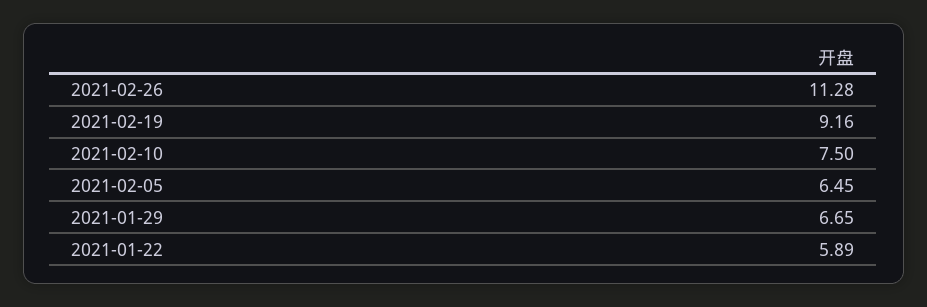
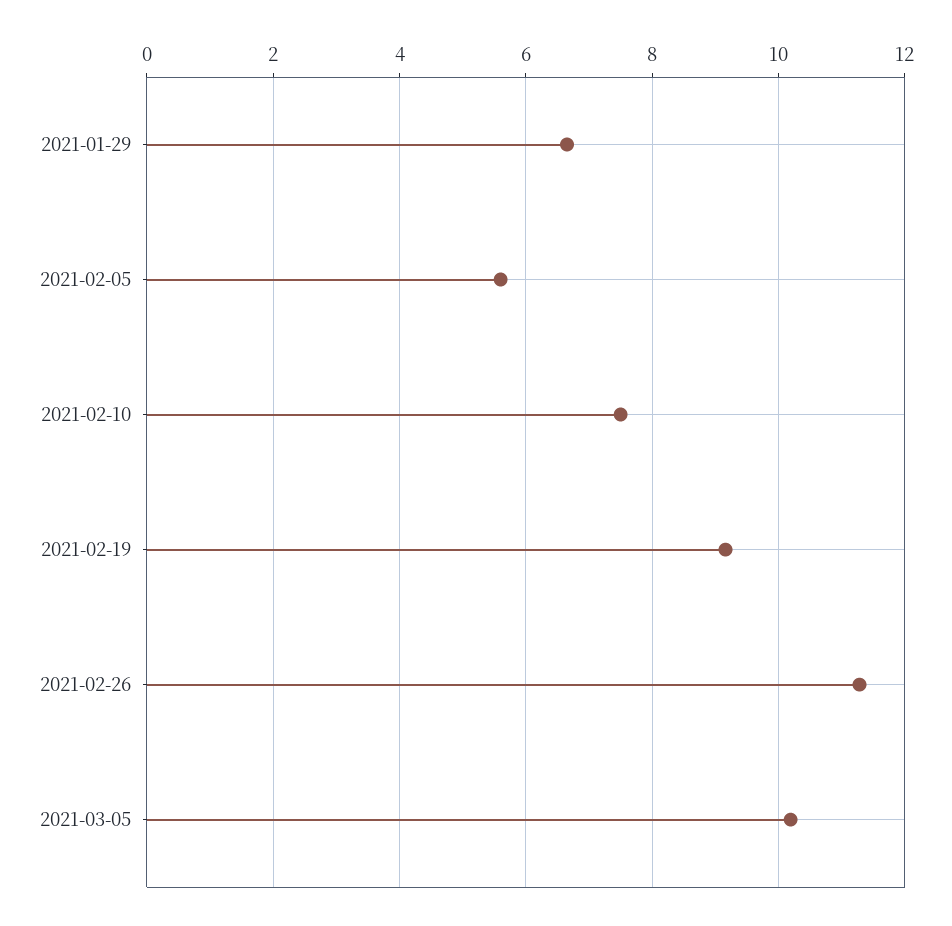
2021-02-05: 6.45 -> 5.6
2021-01-22: 5.89 -> none
2021-03-05: none -> 10.2

